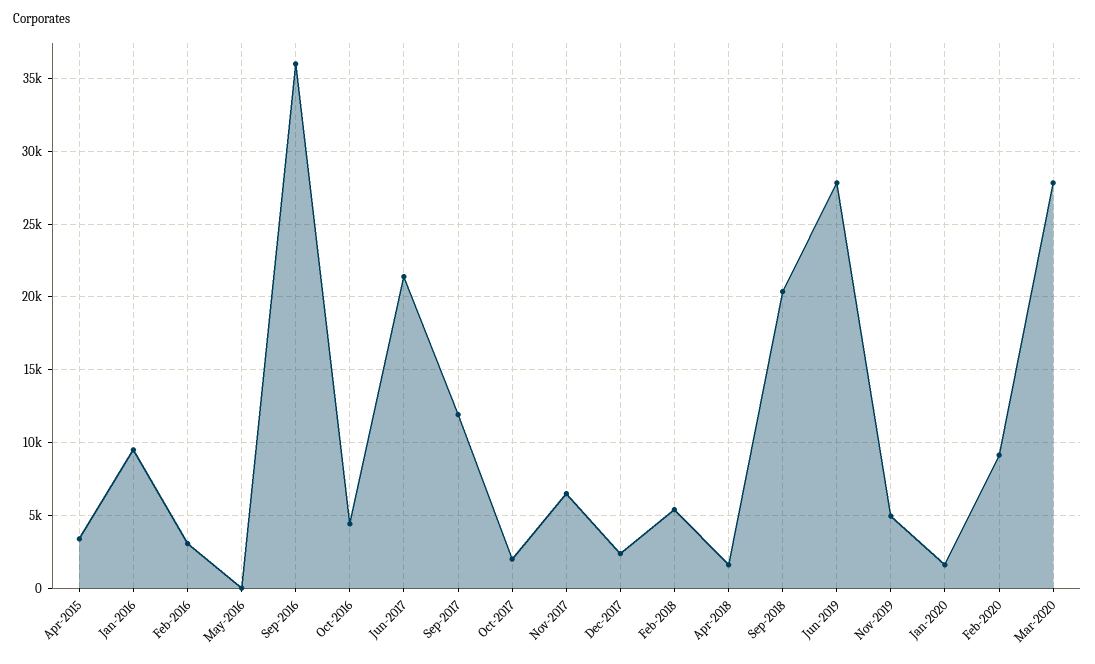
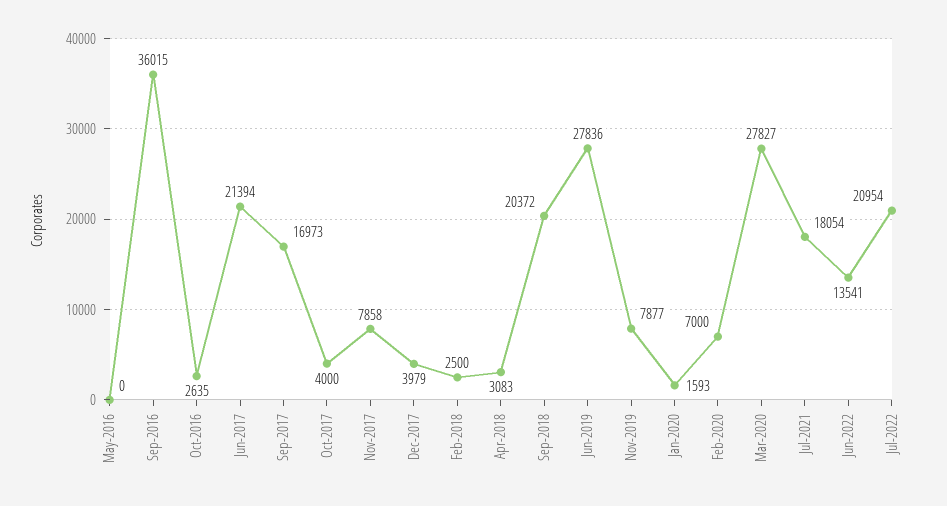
Apr-2015: 3500 -> none
Jan-2016: 9500 -> none
Feb-2016: 3000 -> none
Oct-2016: 4500 -> 2635
Sep-2017: 12000 -> 16973
Oct-2017: 2000 -> 4000
Nov-2017: 6500 -> 7858
Dec-2017: 2500 -> 3979
Feb-2018: 5500 -> 2500
Apr-2018: 1500 -> 3083
Nov-2019: 5000 -> 7877
Feb-2020: 9000 -> 7000
Jul-2021: none -> 18054
Jun-2022: none -> 13541
Jul-2022: none -> 20954

